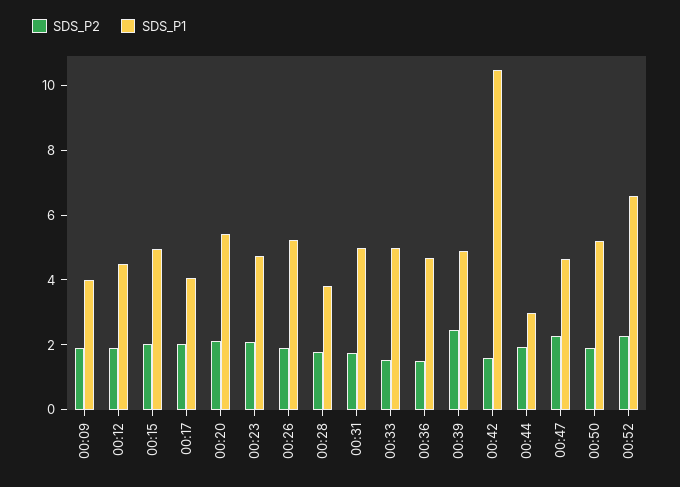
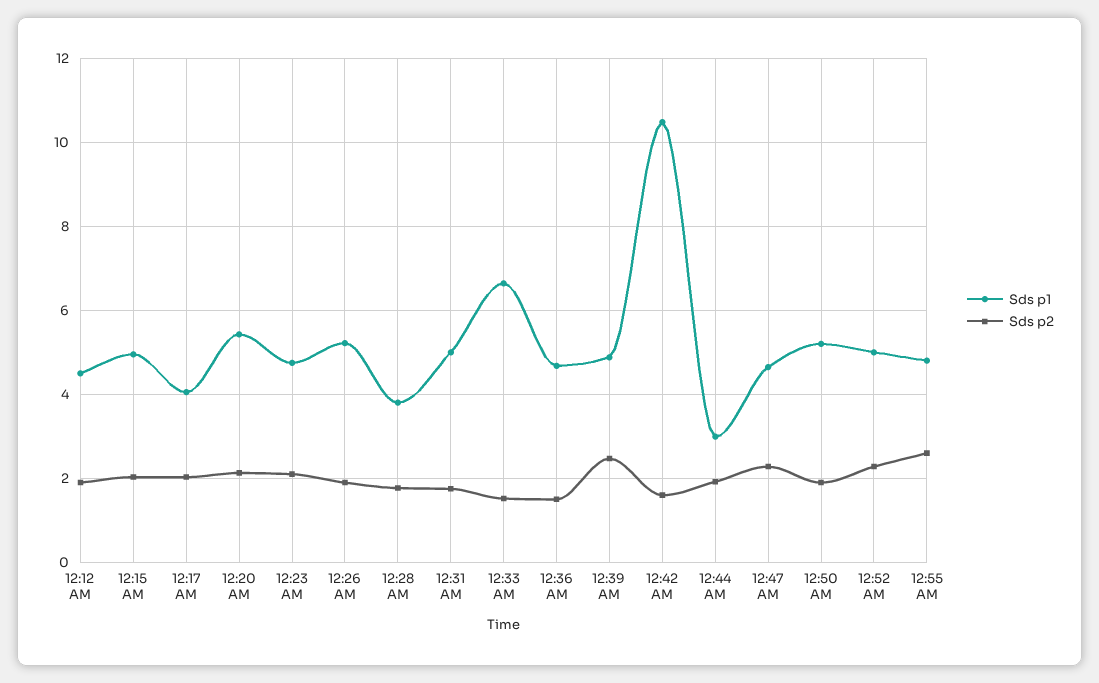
SDS_P2, 00:09: 2 -> none
SDS_P1, 00:09: 4 -> none
SDS_P1, 00:33: 5 -> 6.6
SDS_P1, 00:52: 6.5 -> 5
SDS_P1, 12:55 AM: none -> 4.8
SDS_P2, 12:55 AM: none -> 2.6

